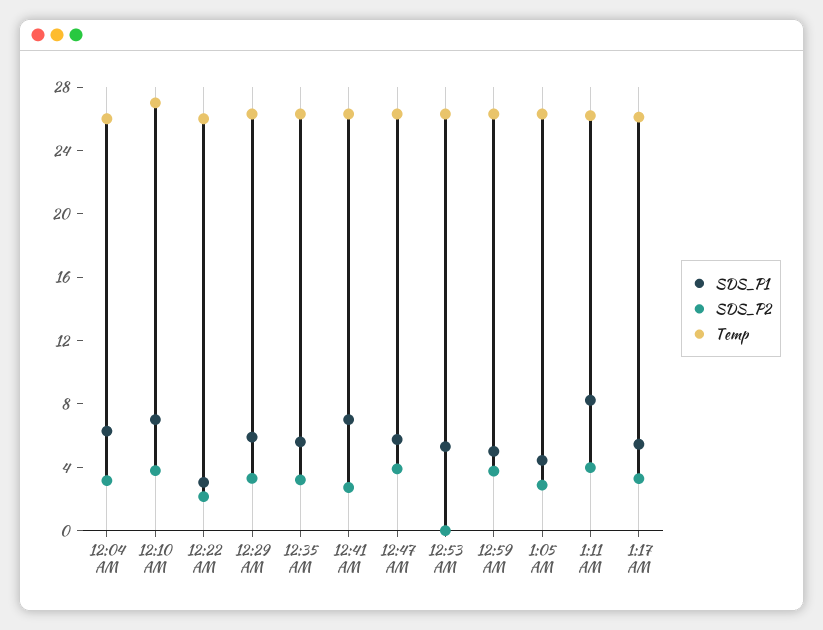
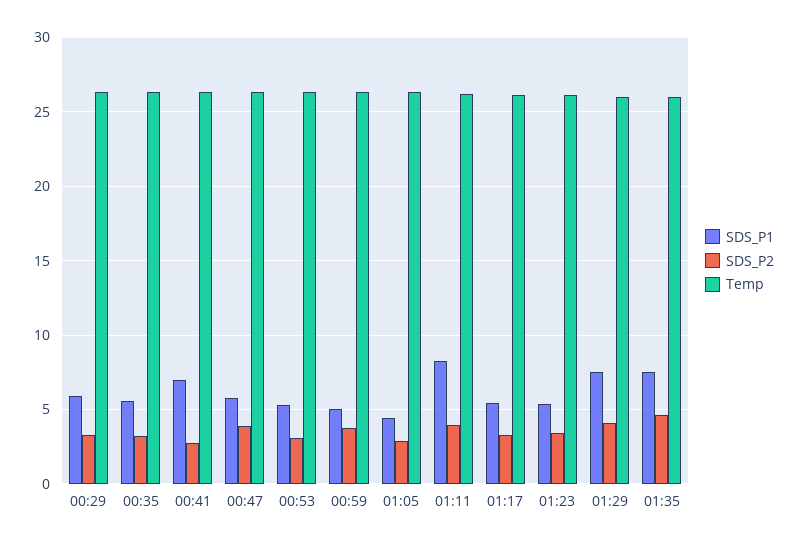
SDS_P1, 12:04 AM: 6 -> none
SDS_P2, 12:04 AM: 3 -> none
Temp, 12:04 AM: 26 -> none
SDS_P1, 12:10 AM: 7 -> none
SDS_P2, 12:10 AM: 4 -> none
Temp, 12:10 AM: 27 -> none
SDS_P1, 12:22 AM: 3 -> none
SDS_P2, 12:22 AM: 2 -> none
Temp, 12:22 AM: 26 -> none
SDS_P2, 12:53 AM: 0 -> 3
SDS_P1, 01:23: none -> 5.5
SDS_P2, 01:23: none -> 3.5
Temp, 01:23: none -> 26
SDS_P1, 01:29: none -> 7.5
SDS_P2, 01:29: none -> 4
Temp, 01:29: none -> 26
SDS_P1, 01:35: none -> 7.5
SDS_P2, 01:35: none -> 4.5
Temp, 01:35: none -> 26

